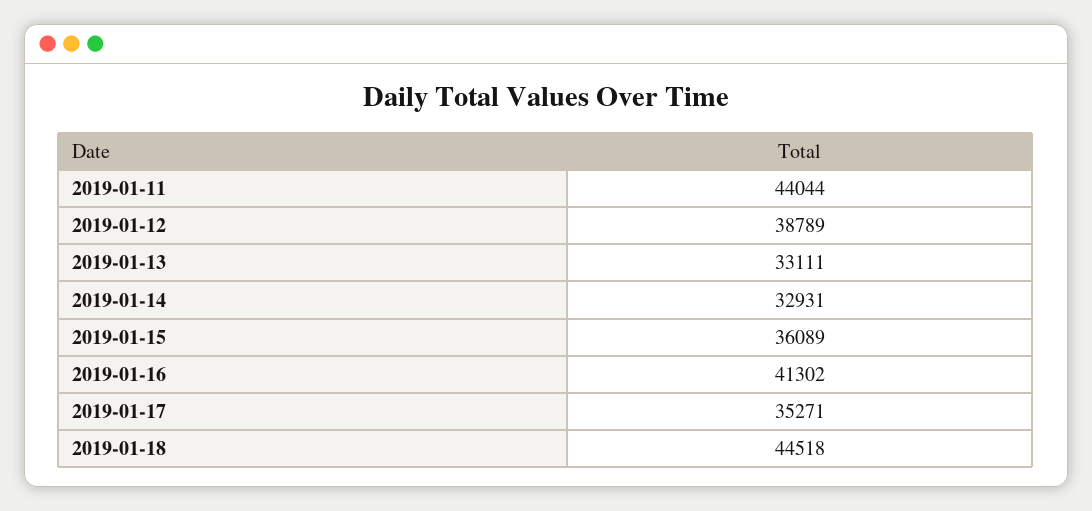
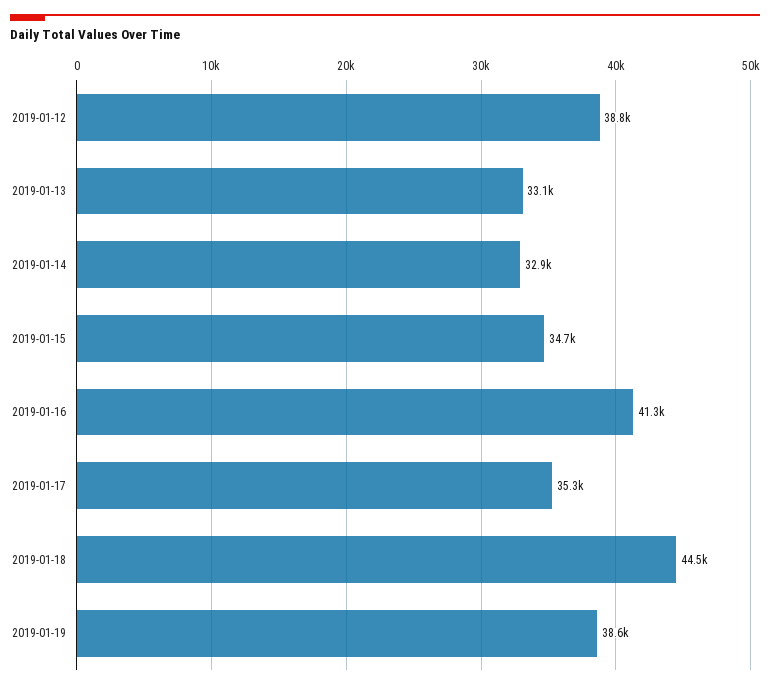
2019-01-11: 44044 -> none
2019-01-15: 36089 -> 34700
2019-01-19: none -> 38600

